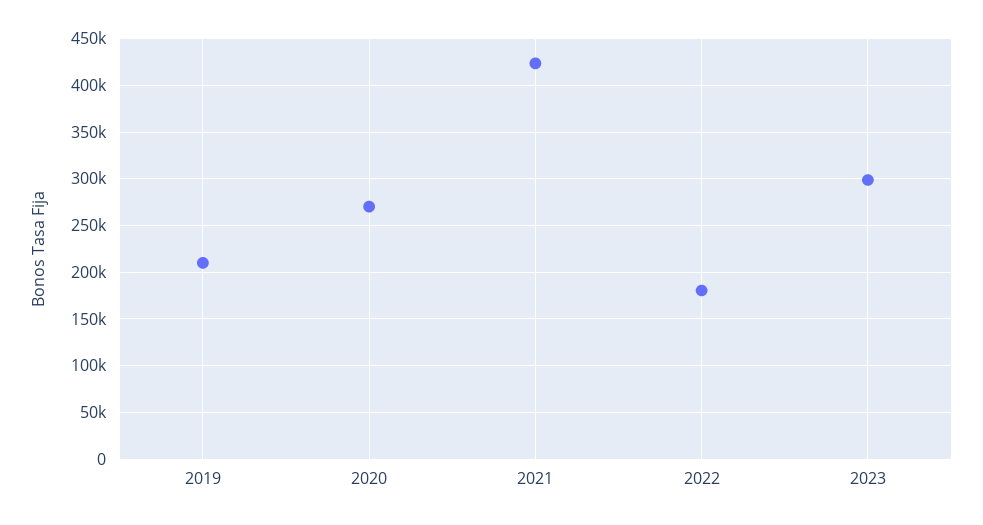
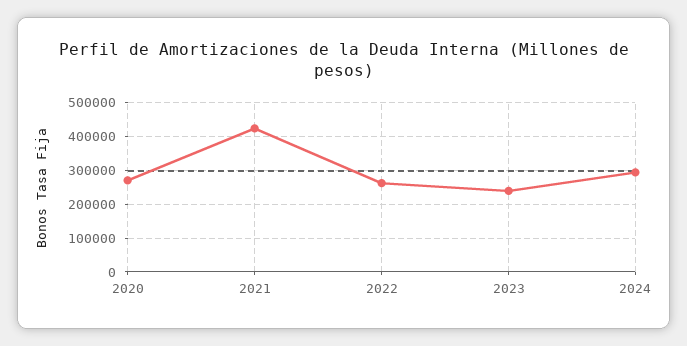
2019: 210000 -> none
2022: 180000 -> 260000
2023: 300000 -> 240000
2024: none -> 300000

